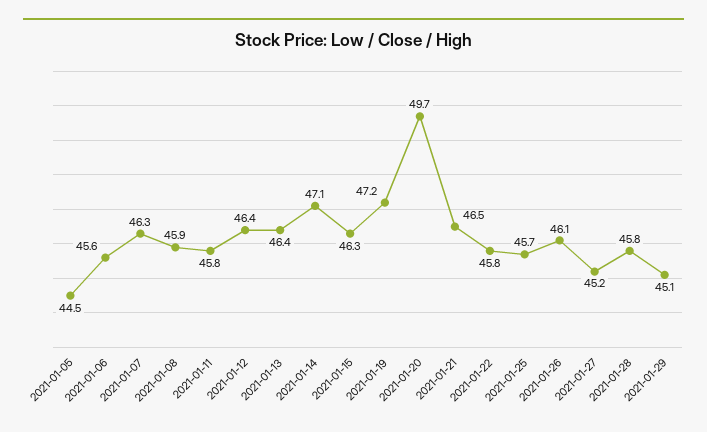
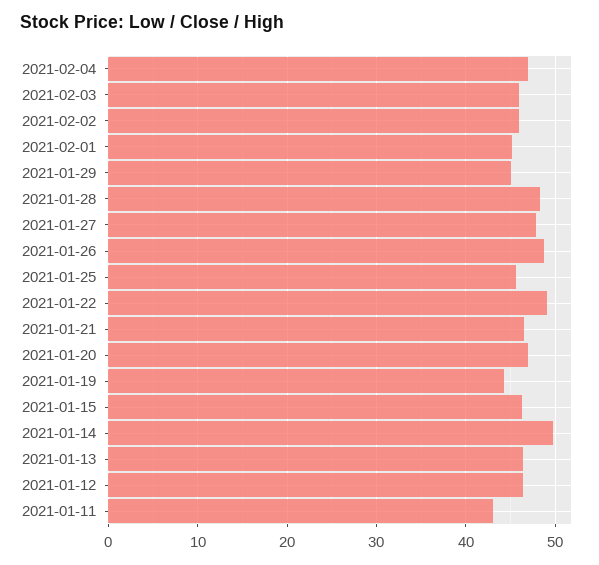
2021-01-05: 44.5 -> none
2021-01-06: 45.6 -> none
2021-01-07: 46.3 -> none
2021-01-08: 45.9 -> none
2021-01-11: 45.8 -> 43
2021-01-14: 47.1 -> 50
2021-01-19: 47.2 -> 44
2021-01-20: 49.7 -> 47
2021-01-22: 45.8 -> 49
2021-01-26: 46.1 -> 49
2021-01-27: 45.2 -> 48
2021-01-28: 45.8 -> 48
2021-02-04: none -> 47
2021-02-03: none -> 46
2021-02-02: none -> 46
2021-02-01: none -> 45

